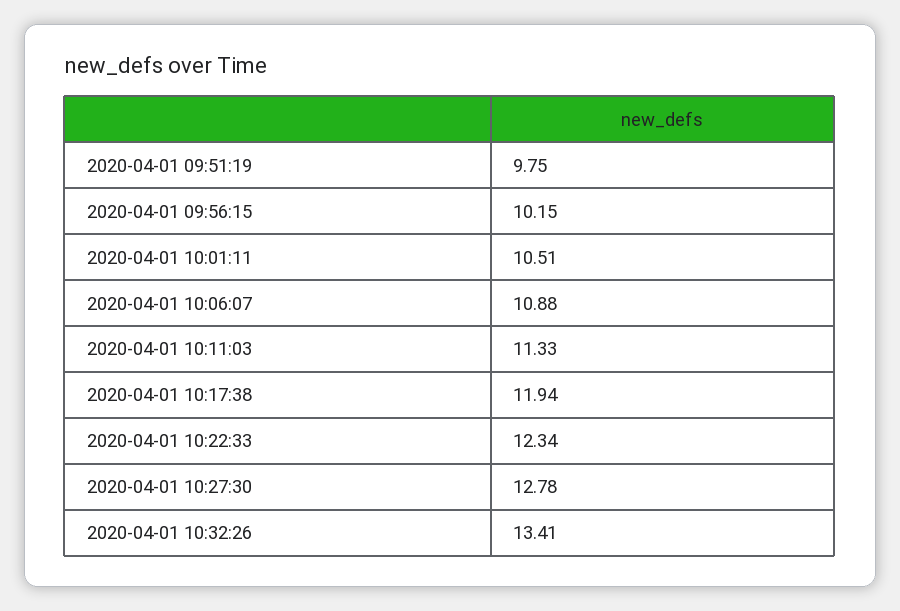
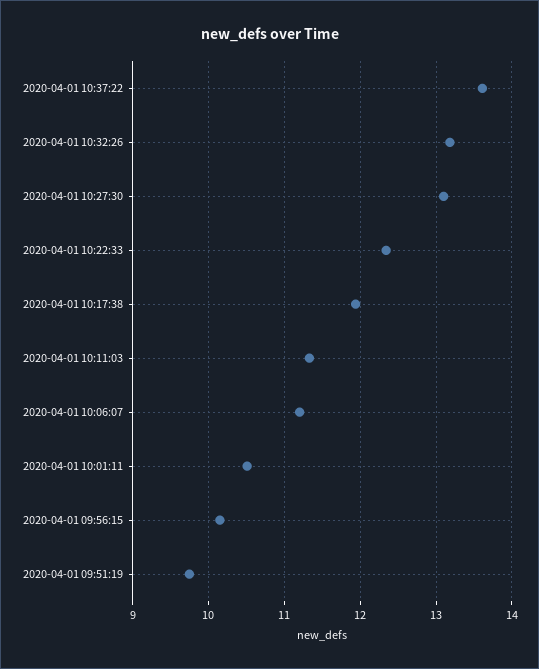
2020-04-01 10:06:07: 10.88 -> 11.2
2020-04-01 10:27:30: 12.78 -> 13.1
2020-04-01 10:32:26: 13.41 -> 13.2
2020-04-01 10:37:22: none -> 13.6

